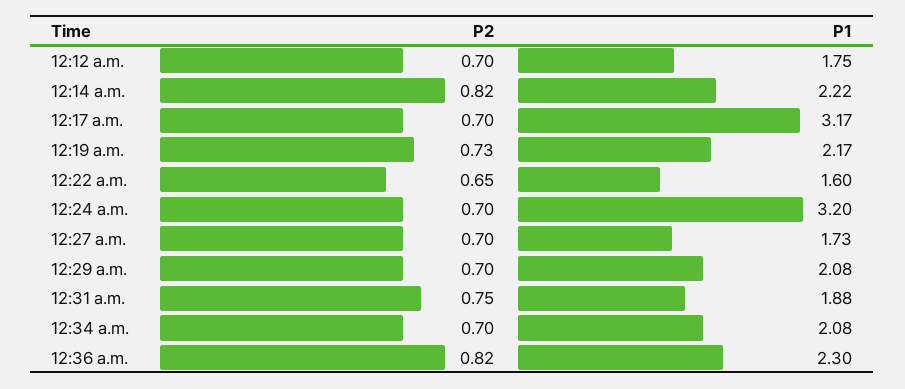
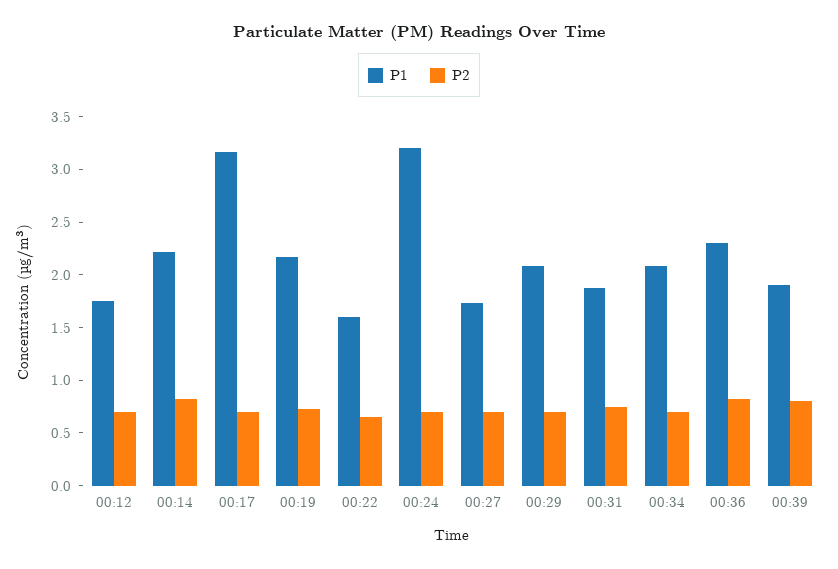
P1, 00:39: none -> 1.9
P2, 00:39: none -> 0.8

